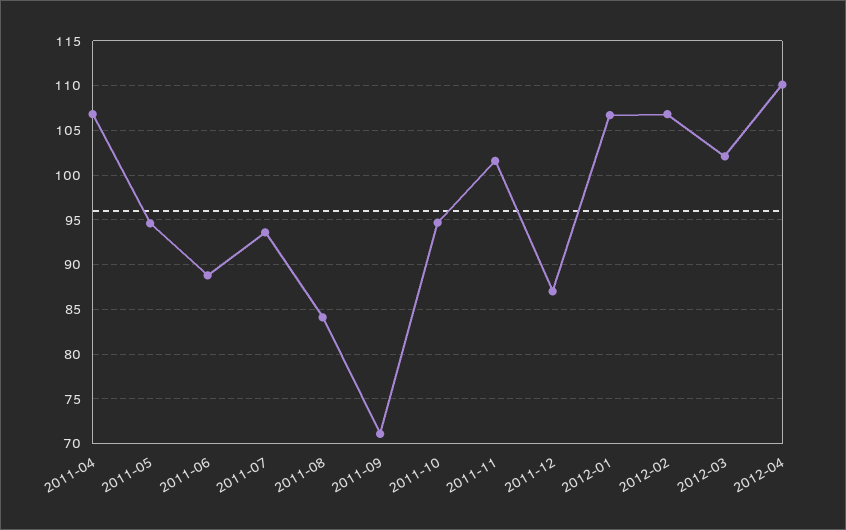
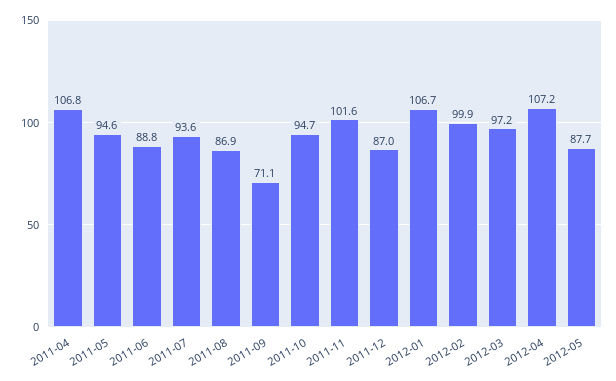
2011-08: 84 -> 86.9
2012-02: 107 -> 99.9
2012-03: 102 -> 97.2
2012-04: 110 -> 107.2
2012-05: none -> 87.7

